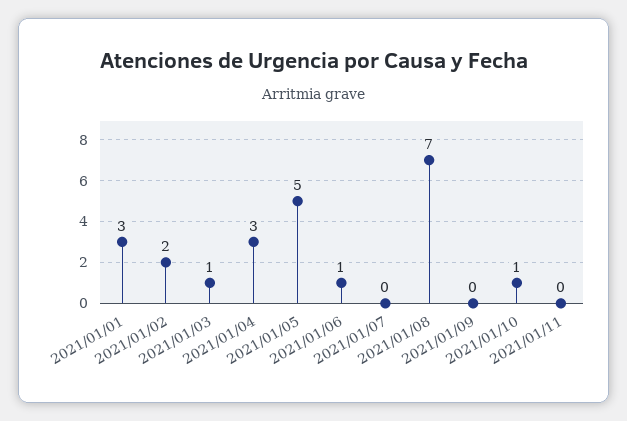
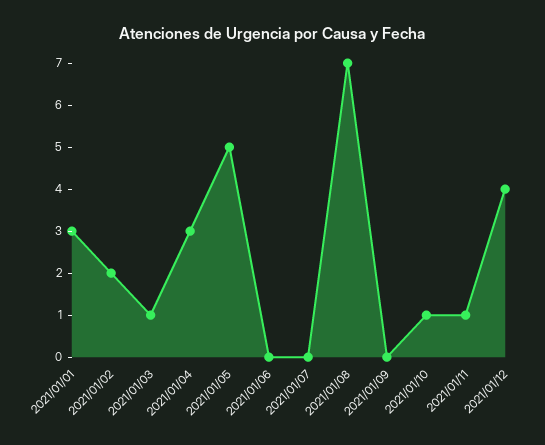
2021/01/06: 1 -> 0
2021/01/11: 0 -> 1
2021/01/12: none -> 4

